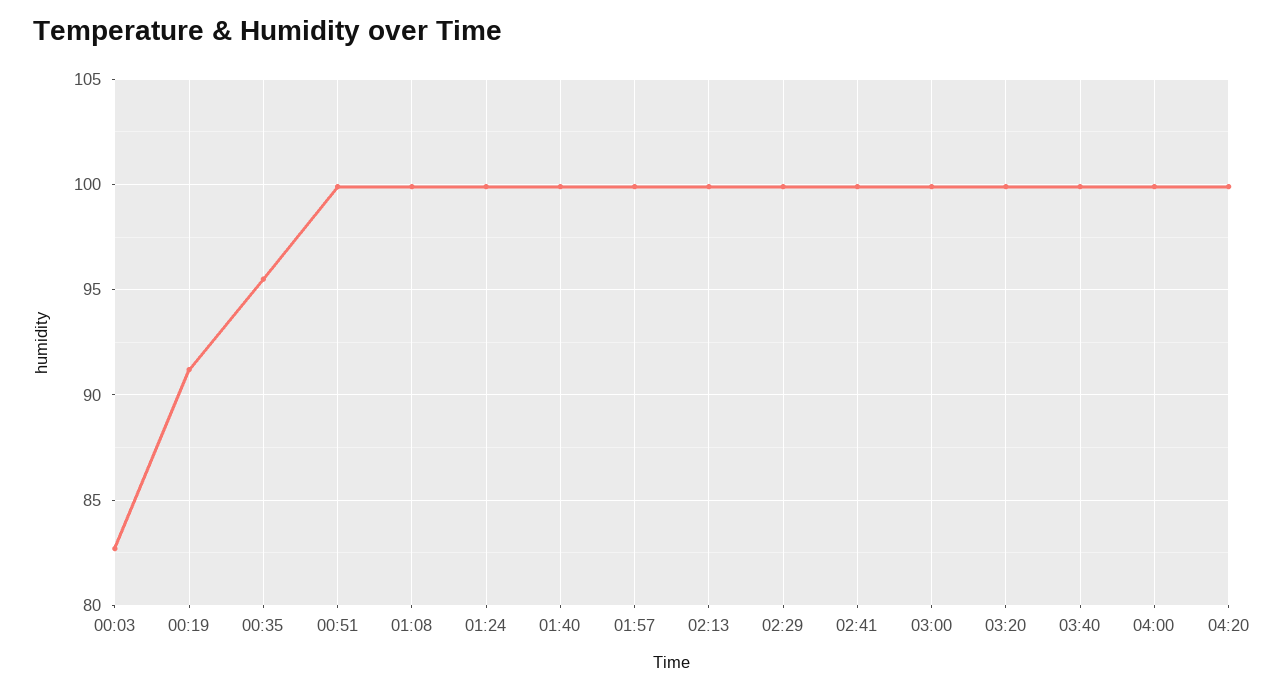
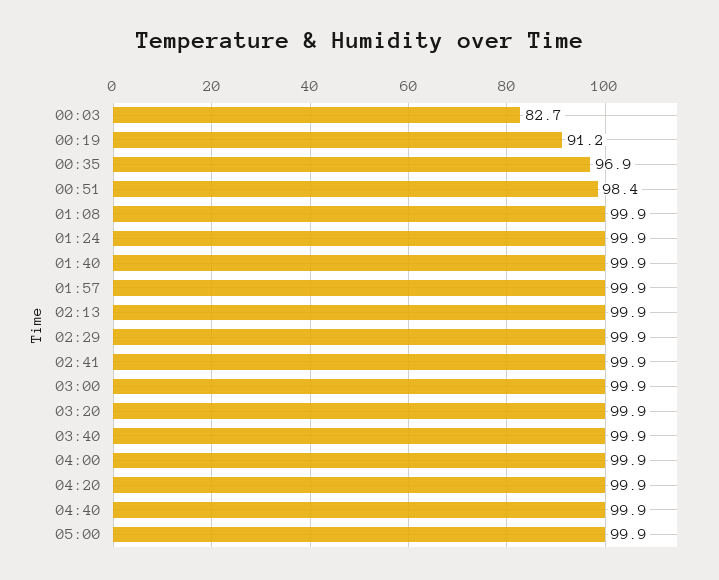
00:35: 95.5 -> 96.9
00:51: 100 -> 98.4
04:40: none -> 99.9
05:00: none -> 99.9

